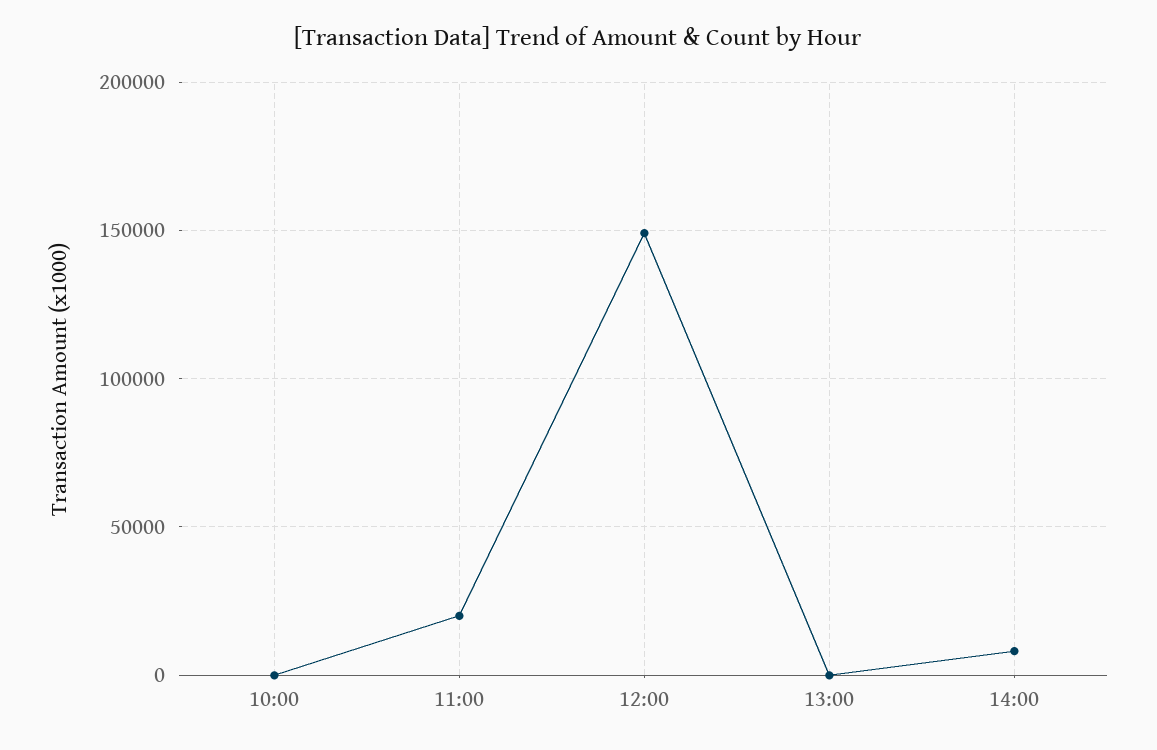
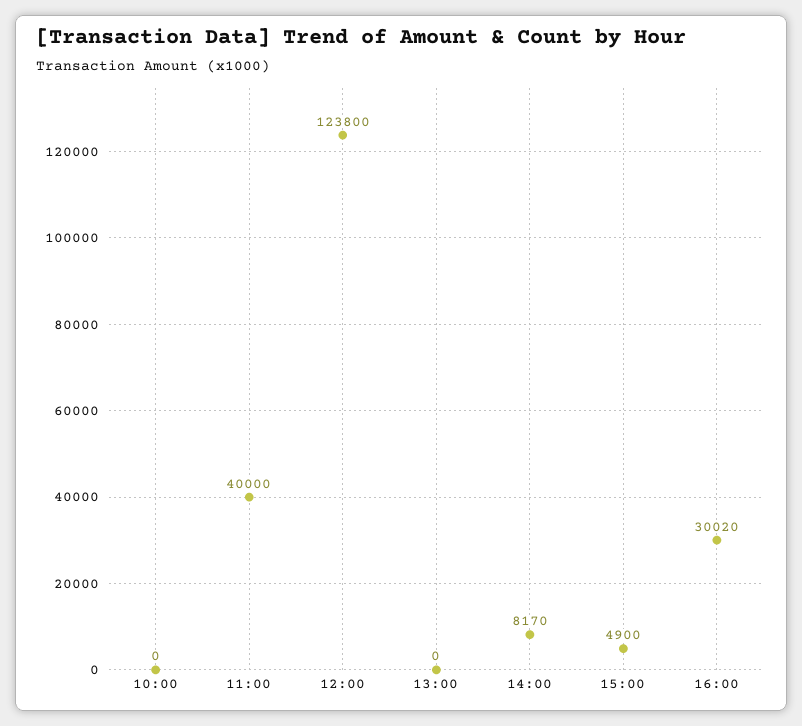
11:00: 20000 -> 40000
12:00: 150000 -> 123800
15:00: none -> 4900
16:00: none -> 30020

